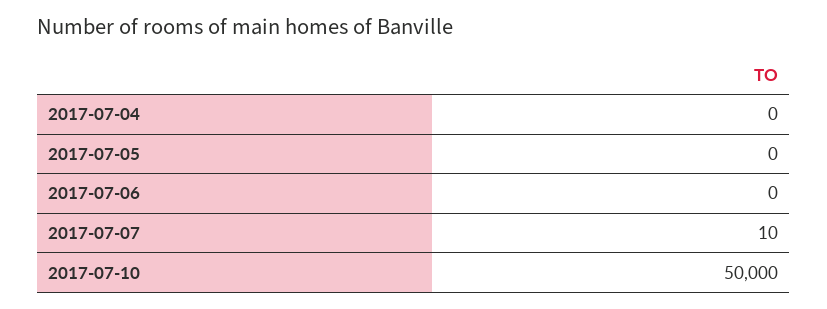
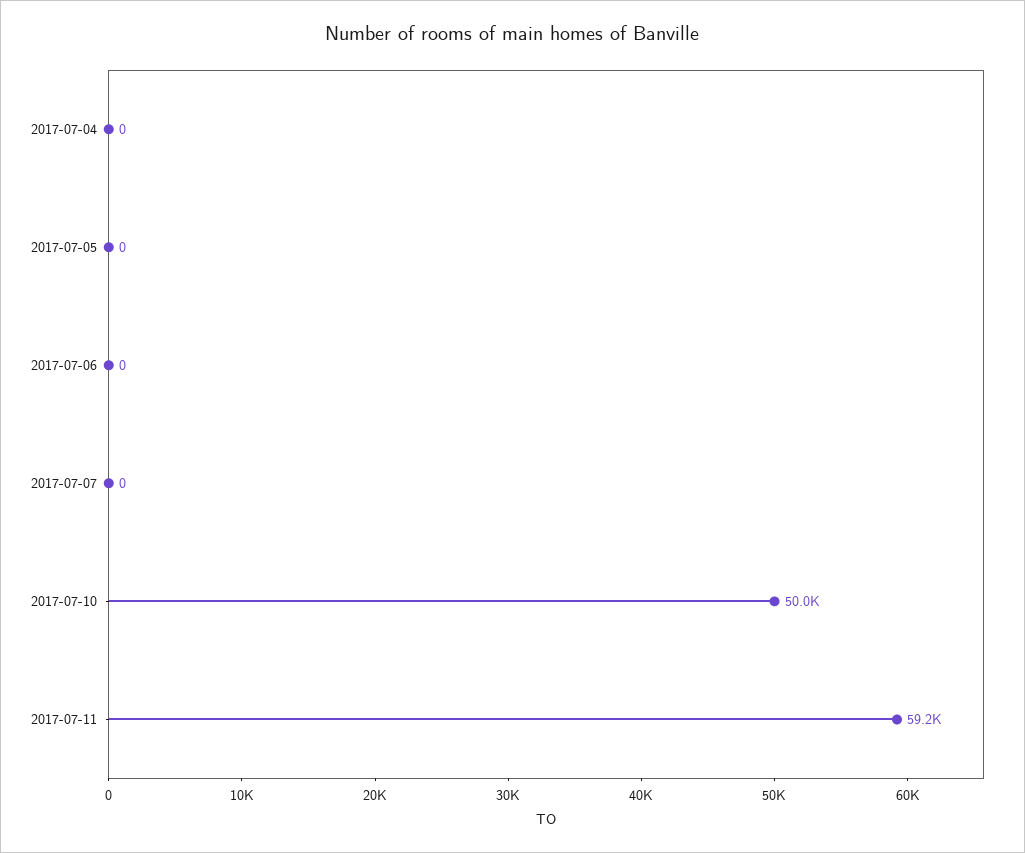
2017-07-07: 10 -> 0
2017-07-11: none -> 59200

